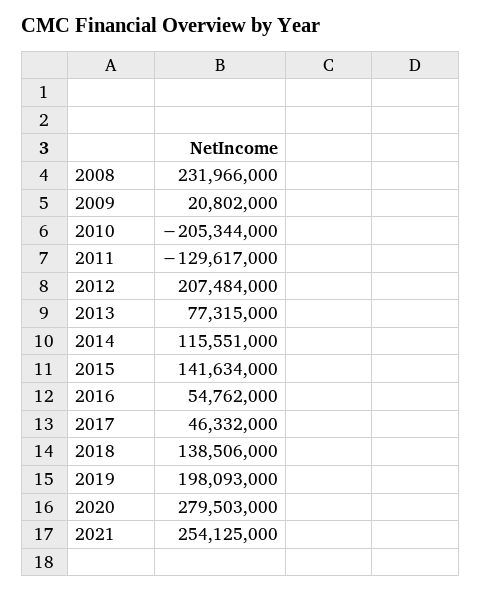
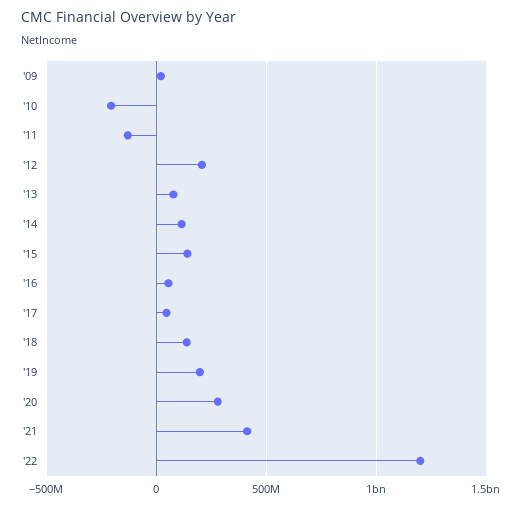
2008: 231966000 -> none
2021: 254125000 -> 400000000
'22: none -> 1200000000

